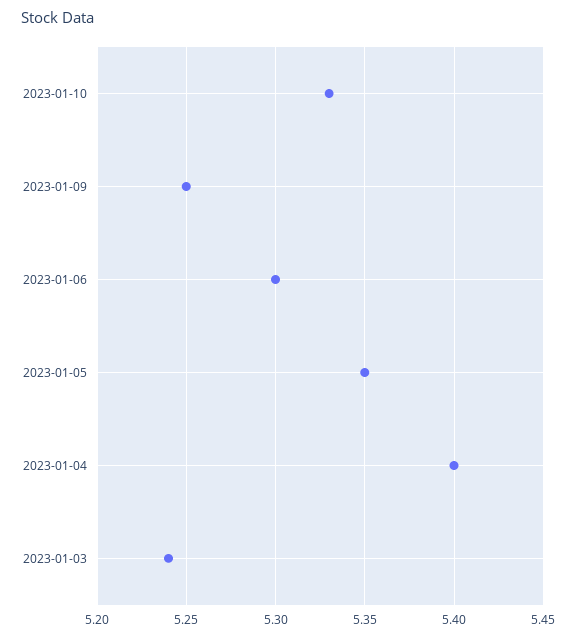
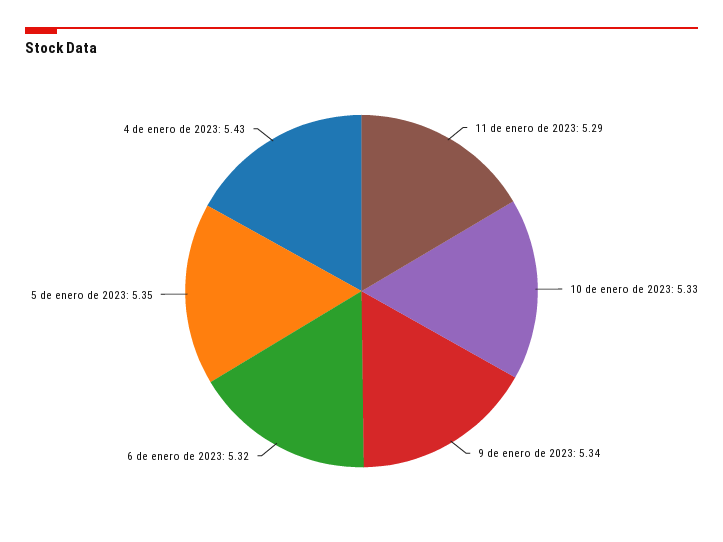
2023-01-09: 5.25 -> 5.34
2023-01-06: 5.3 -> 5.32
2023-01-04: 5.4 -> 5.43
2023-01-03: 5.24 -> none
11 de enero de 2023: none -> 5.29

